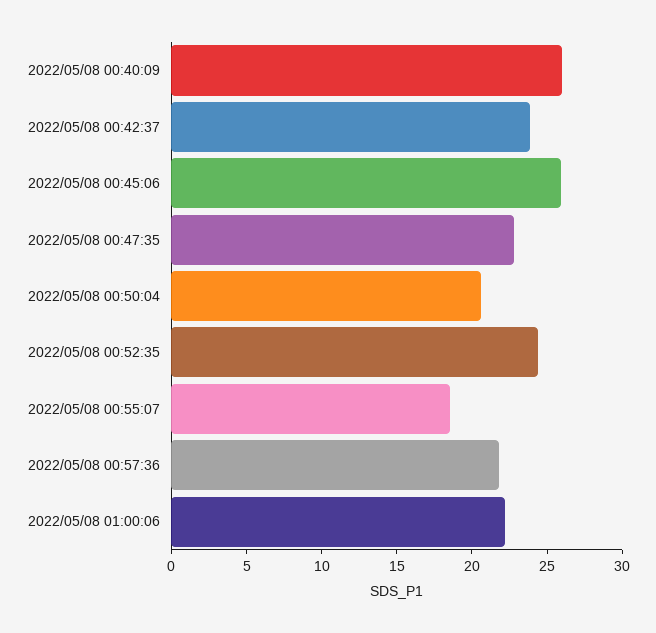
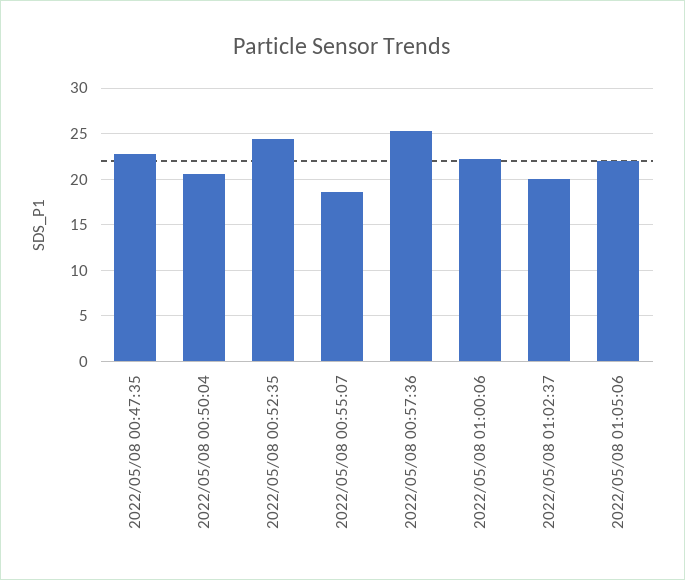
2022/05/08 00:40:09: 26 -> none
2022/05/08 00:42:37: 24 -> none
2022/05/08 00:45:06: 26 -> none
2022/05/08 00:57:36: 22 -> 25
2022/05/08 01:02:37: none -> 20
2022/05/08 01:05:06: none -> 22

